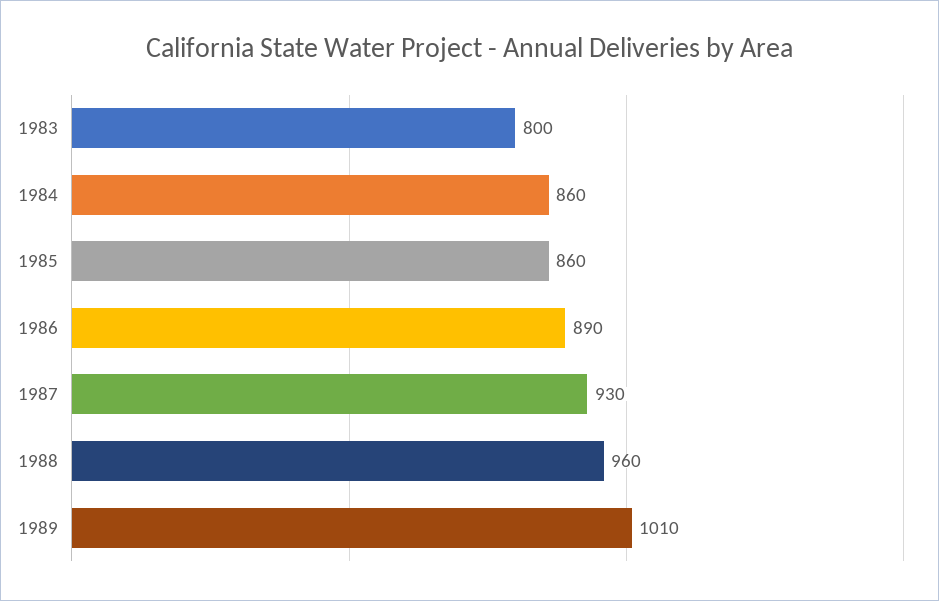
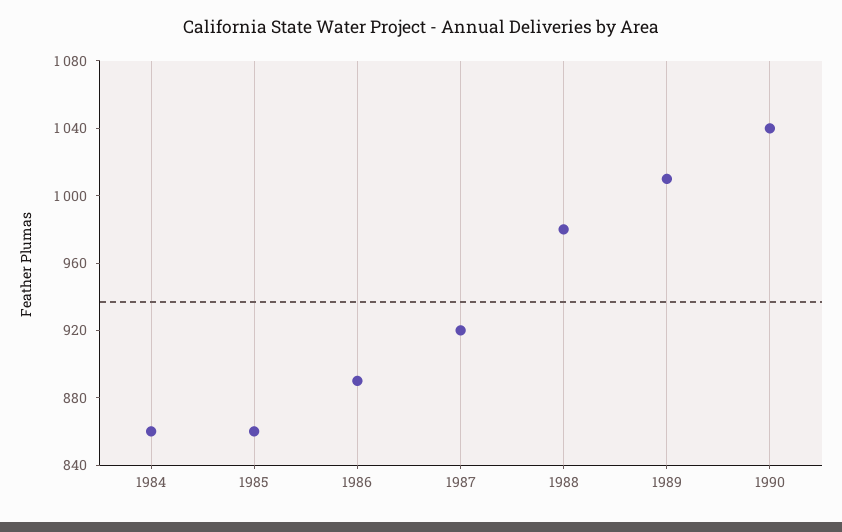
1983: 800 -> none
1987: 930 -> 920
1988: 960 -> 980
1990: none -> 1040

